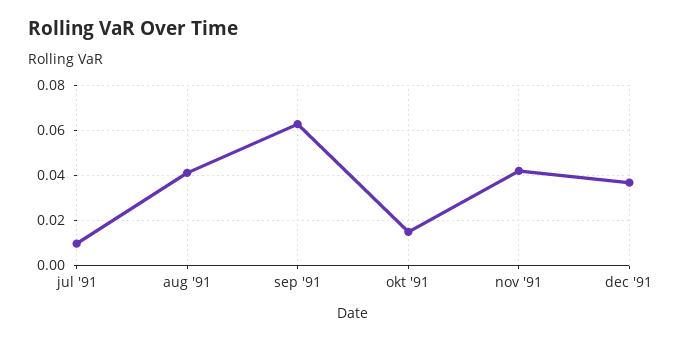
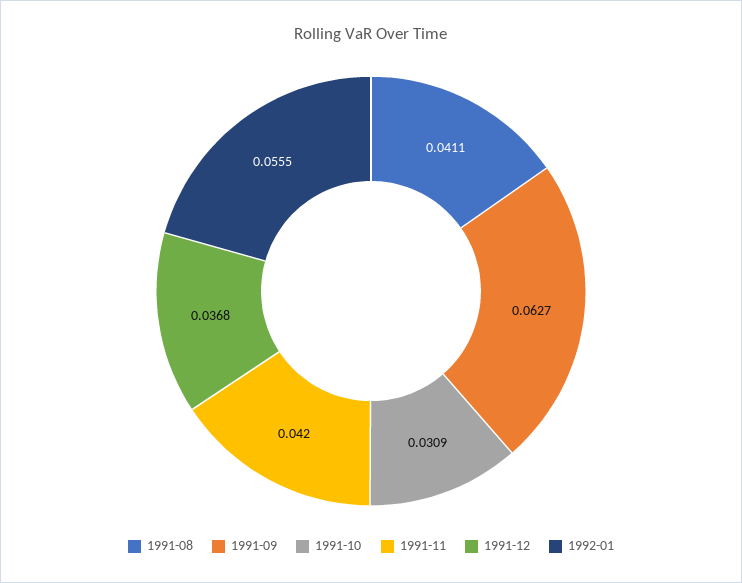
jul '91: 0.01 -> none
okt '91: 0.015 -> 0.0309
1992-01: none -> 0.0555

